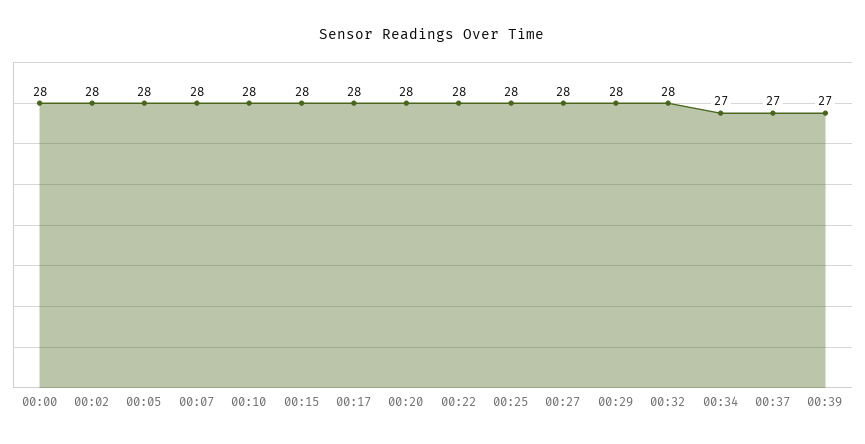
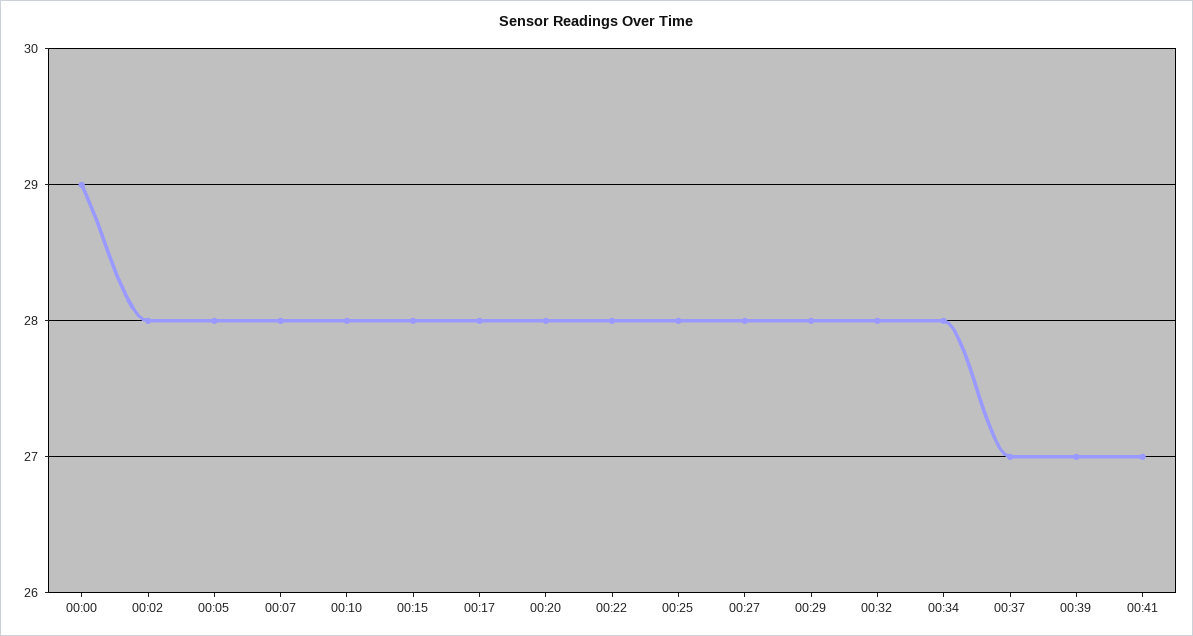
00:00: 28 -> 29
00:34: 27 -> 28
00:41: none -> 27

